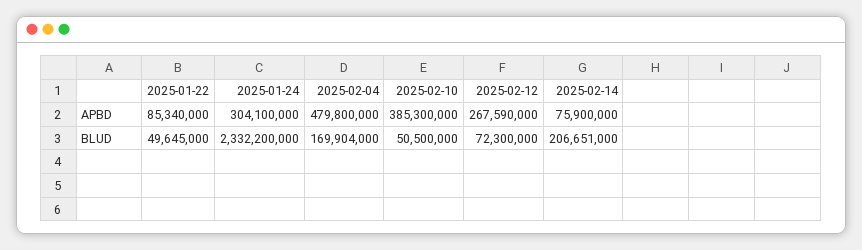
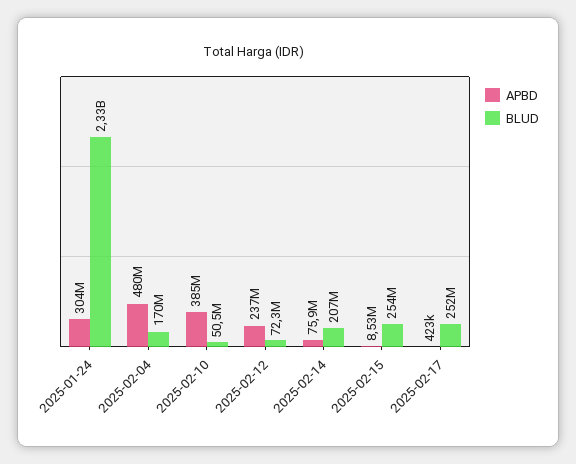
APBD, 2025-01-22: 85340000 -> none
APBD, 2025-02-12: 267590000 -> 237000000
BLUD, 2025-01-22: 49645000 -> none
APBD, 2025-02-15: none -> 8530000
BLUD, 2025-02-15: none -> 254000000
APBD, 2025-02-17: none -> 423000
BLUD, 2025-02-17: none -> 252000000

